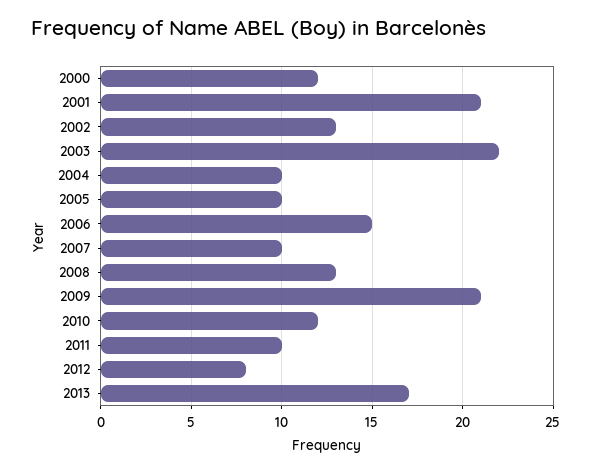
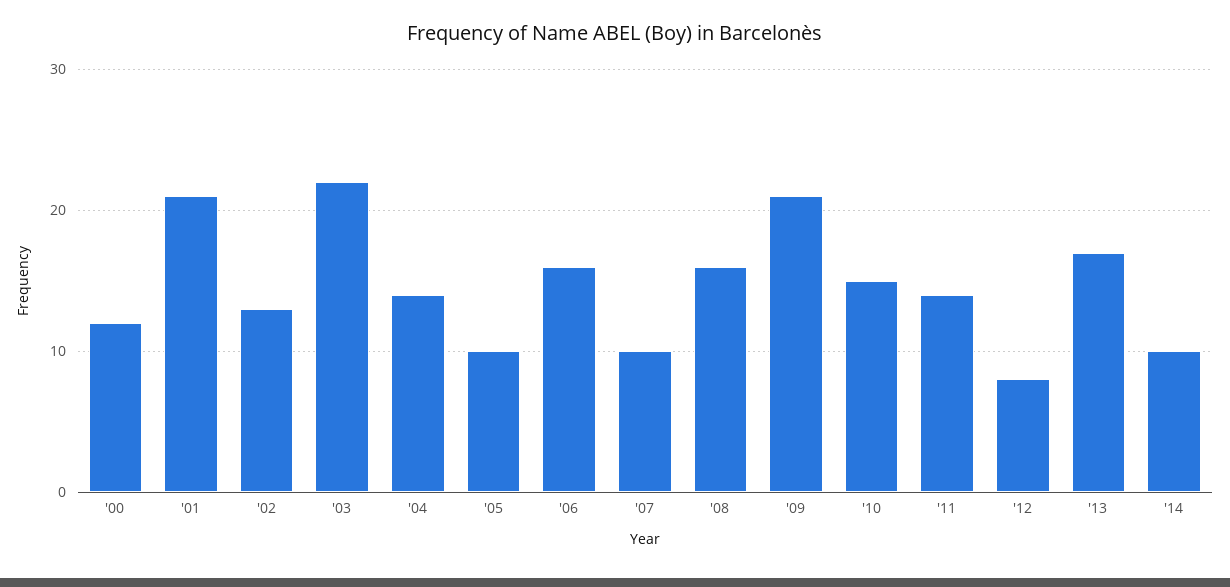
2004: 10 -> 14
2006: 15 -> 16
2008: 13 -> 16
2010: 12 -> 15
2011: 10 -> 14
'14: none -> 10

